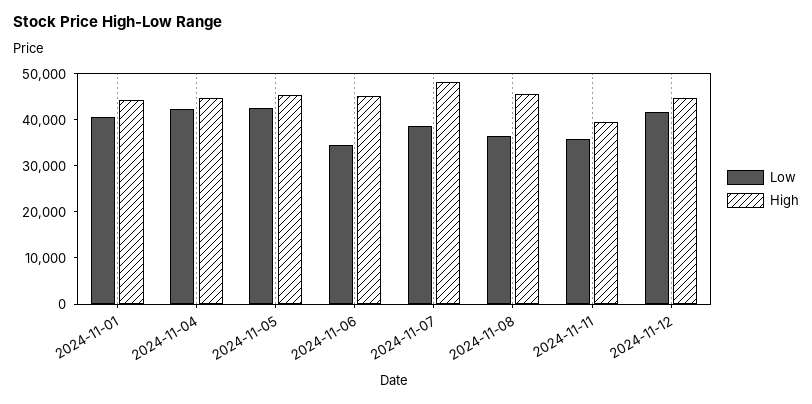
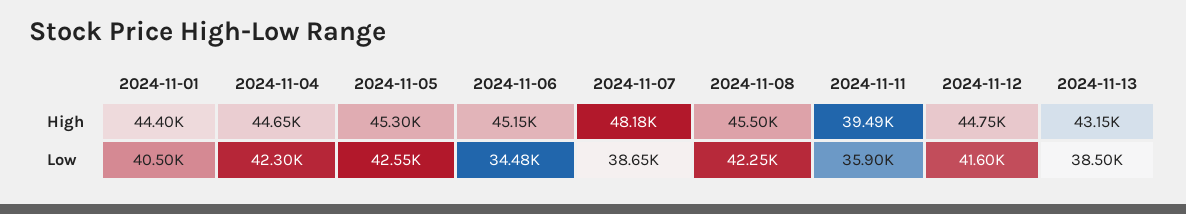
Low, 2024-11-08: 36000 -> 42250
High, 2024-11-13: none -> 43150
Low, 2024-11-13: none -> 38500

